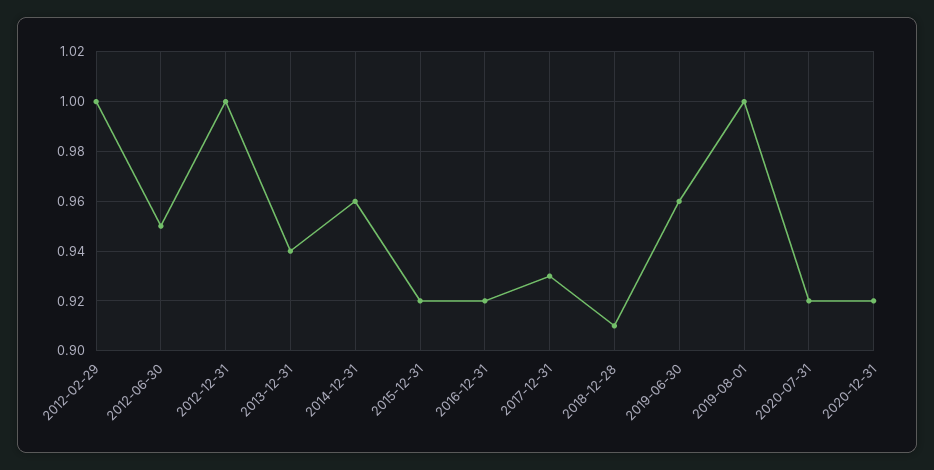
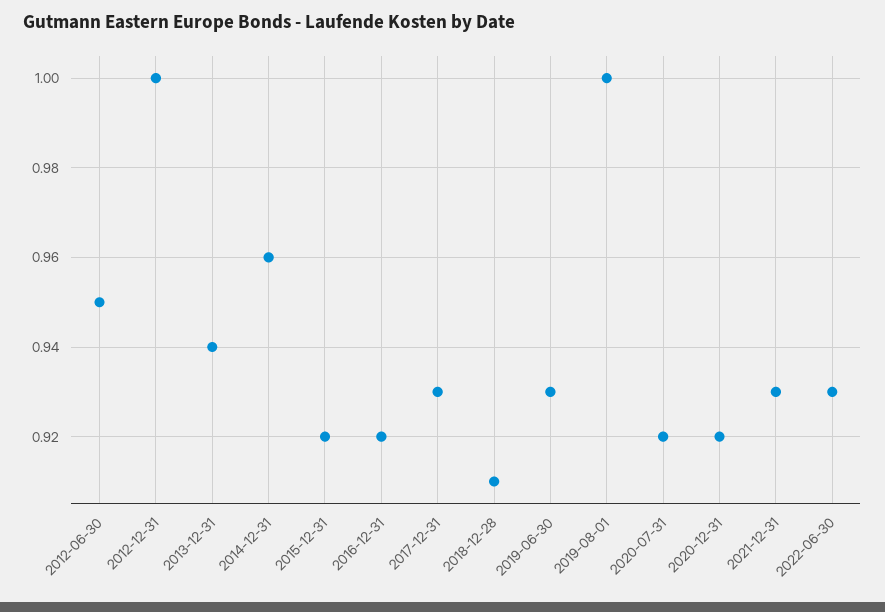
2012-02-29: 1 -> none
2019-06-30: 0.96 -> 0.93
2021-12-31: none -> 0.93
2022-06-30: none -> 0.93

